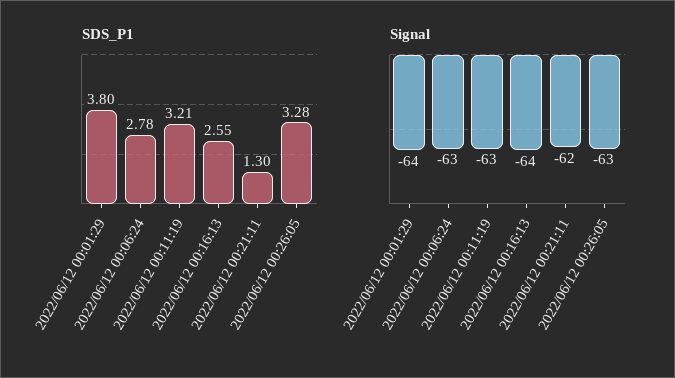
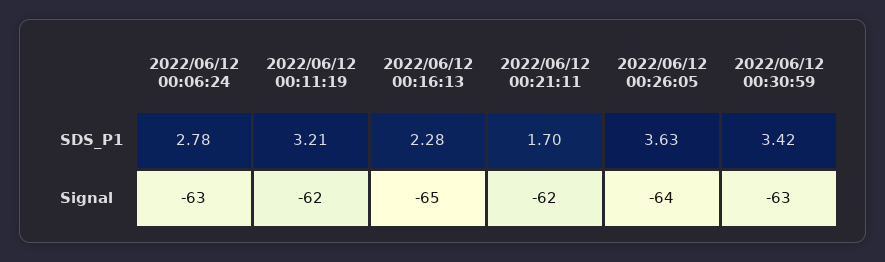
SDS_P1, 2022/06/12 00:01:29: 3.8 -> none
SDS_P1, 2022/06/12 00:16:13: 2.55 -> 2.28
SDS_P1, 2022/06/12 00:21:11: 1.3 -> 1.7
SDS_P1, 2022/06/12 00:26:05: 3.28 -> 3.63
Signal, 2022/06/12 00:01:29: -64 -> none
Signal, 2022/06/12 00:11:19: -63 -> -62
Signal, 2022/06/12 00:16:13: -64 -> -65
Signal, 2022/06/12 00:26:05: -63 -> -64
SDS_P1, 2022/06/12 00:30:59: none -> 3.42
Signal, 2022/06/12 00:30:59: none -> -63

